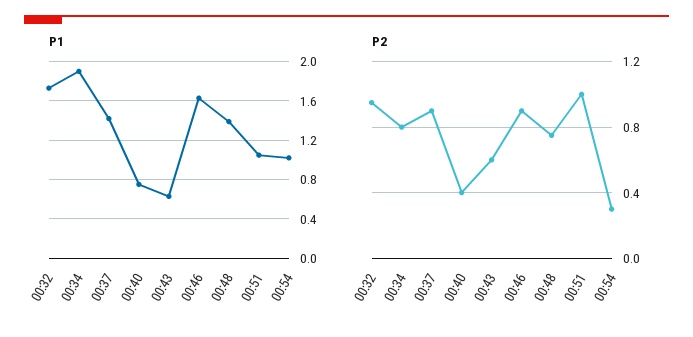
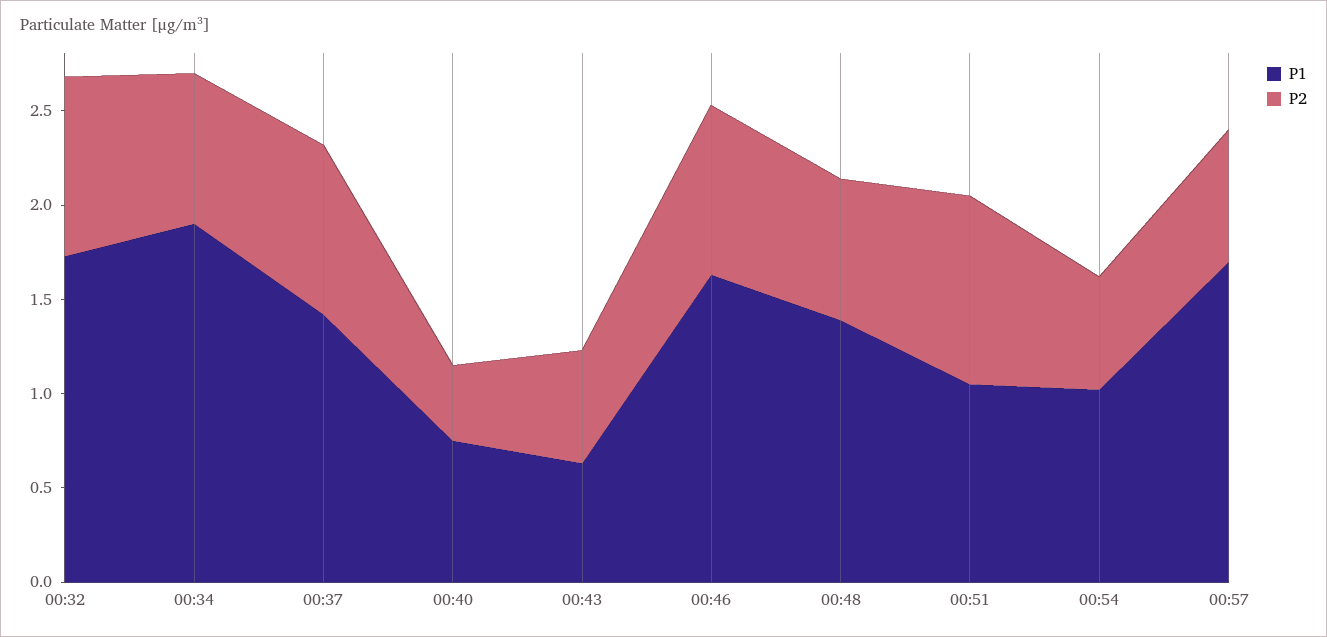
P2, 00:54: 0.3 -> 0.6
P1, 00:57: none -> 1.7
P2, 00:57: none -> 0.7

